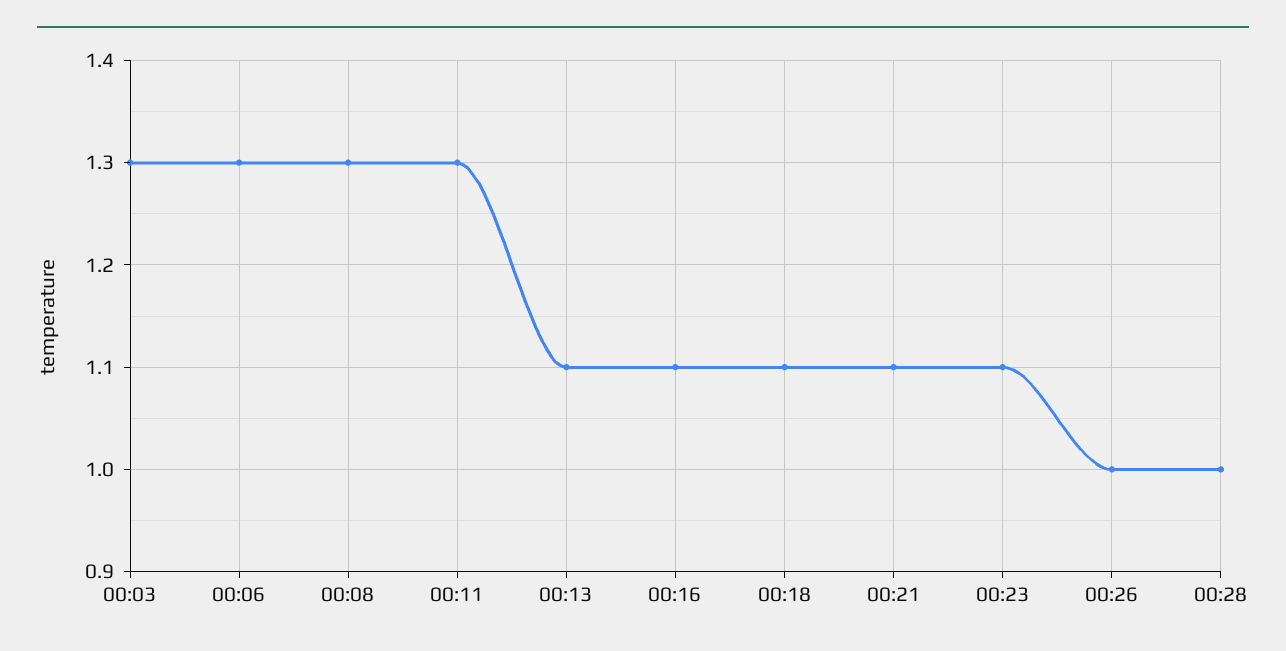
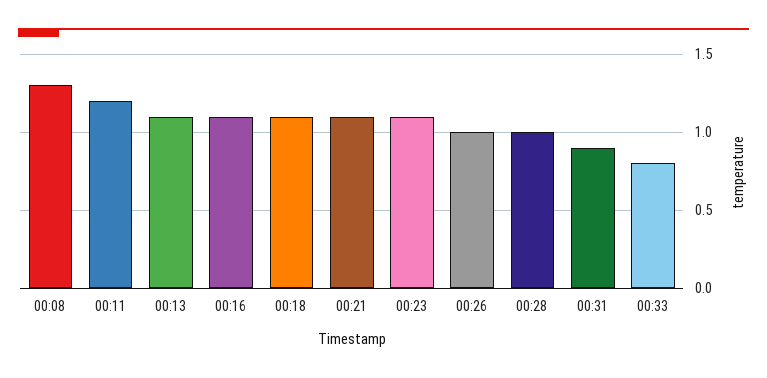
00:03: 1.3 -> none
00:06: 1.3 -> none
00:11: 1.3 -> 1.2
00:31: none -> 0.9
00:33: none -> 0.8

